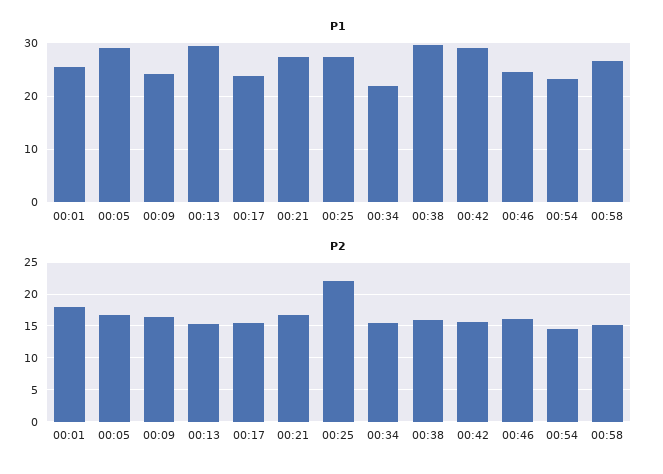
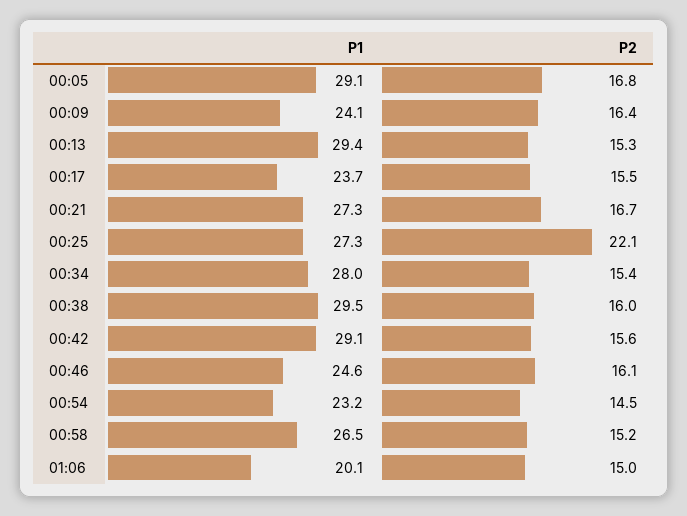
P1, 00:01: 26 -> none
P1, 00:34: 22 -> 28
P2, 00:01: 18 -> none
P1, 01:06: none -> 20.1
P2, 01:06: none -> 15

